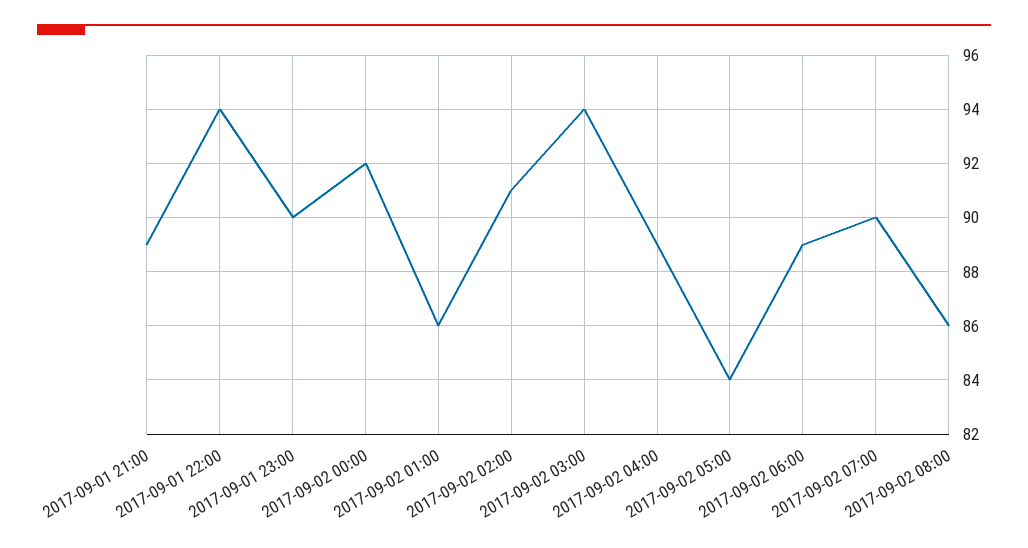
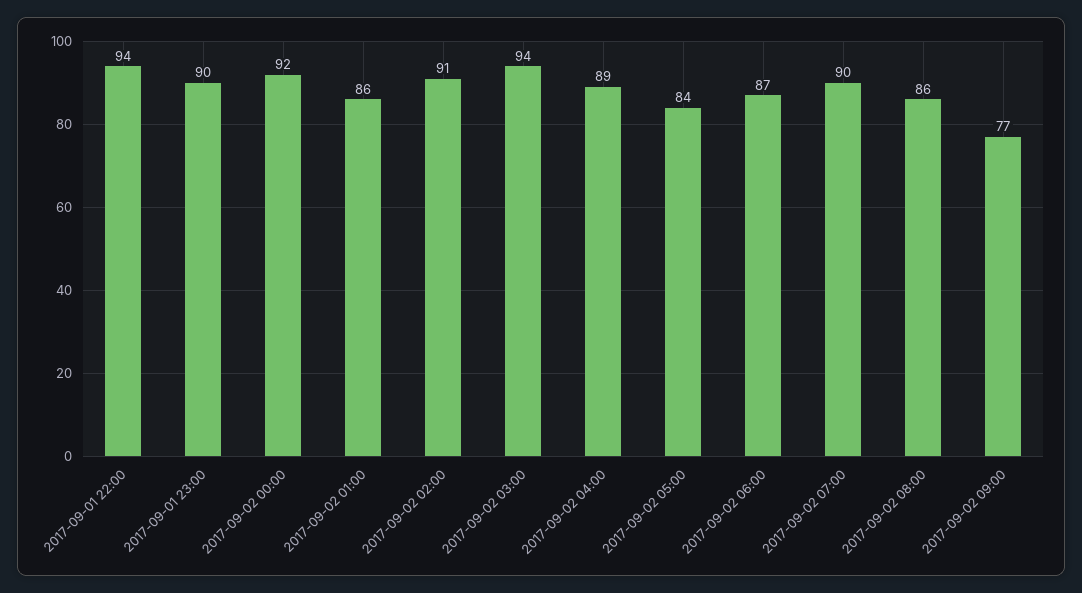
2017-09-01 21:00: 89 -> none
2017-09-02 06:00: 89 -> 87
2017-09-02 09:00: none -> 77

